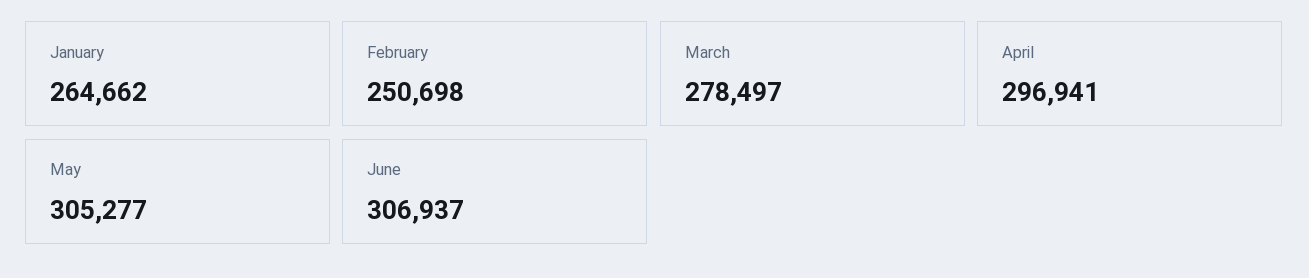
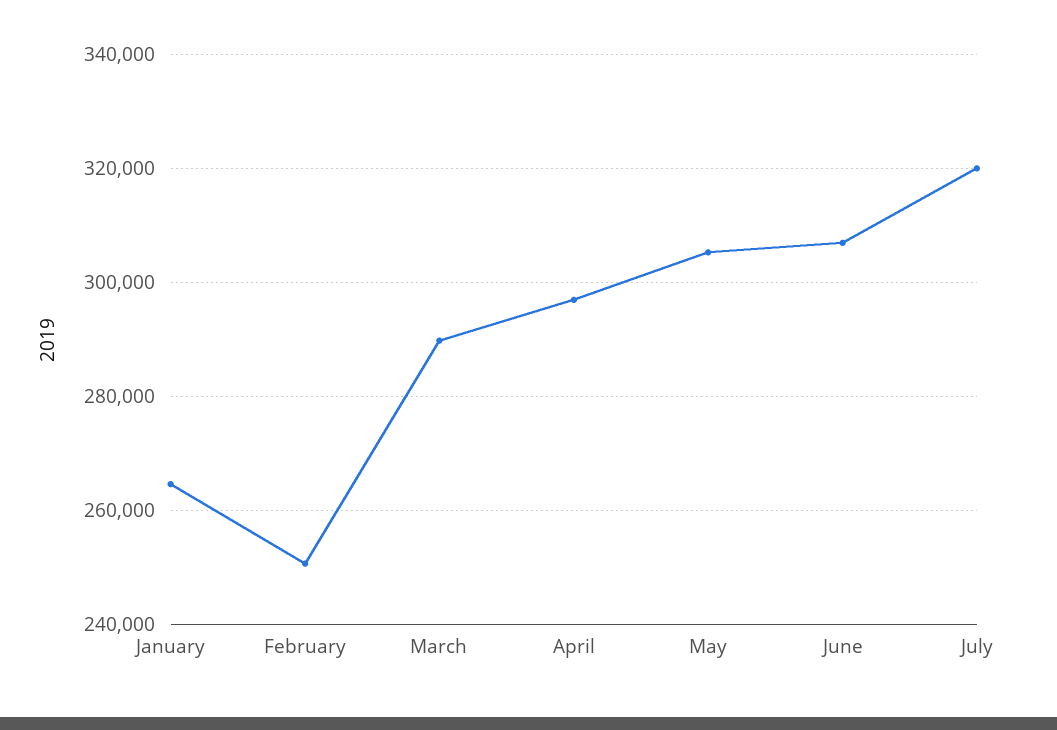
March: 278497 -> 290000
July: none -> 320000

